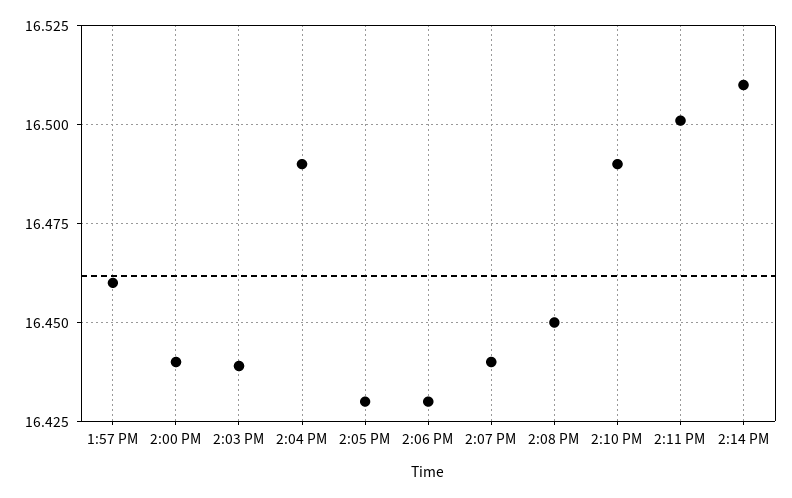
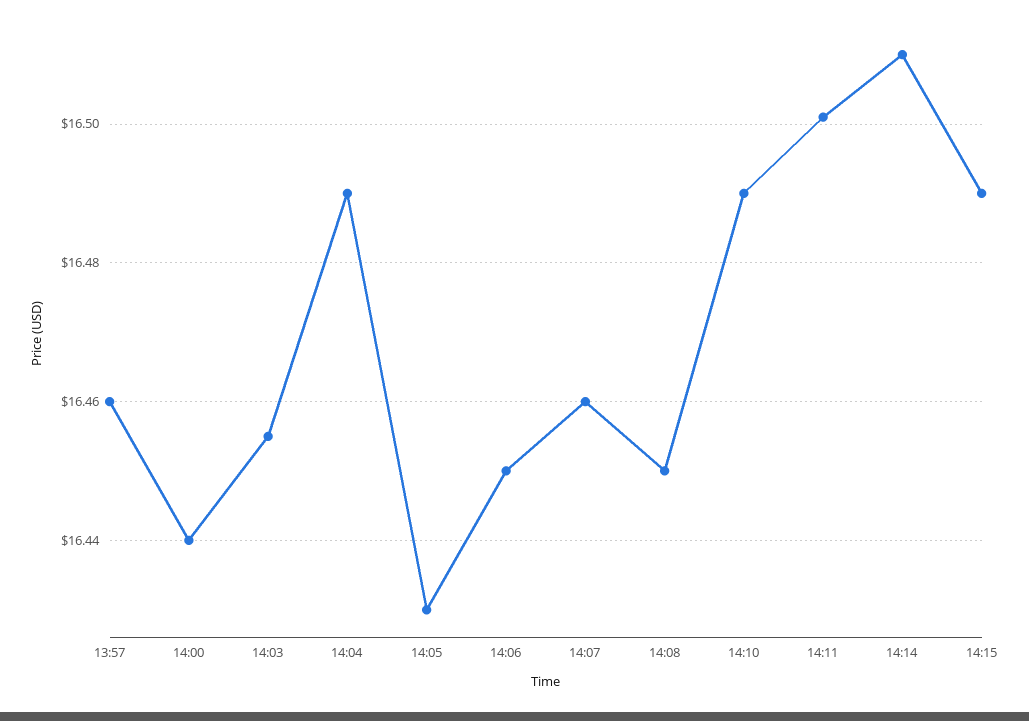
2:03 PM: 16.44 -> 16.455
2:06 PM: 16.43 -> 16.45
2:07 PM: 16.44 -> 16.46
14:15: none -> 16.49

